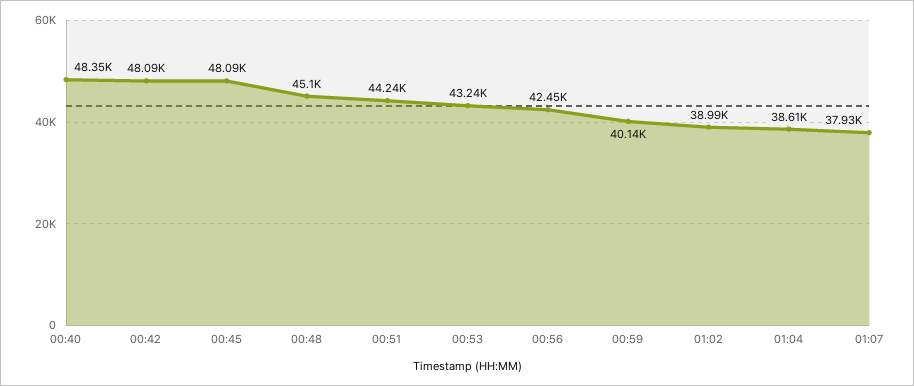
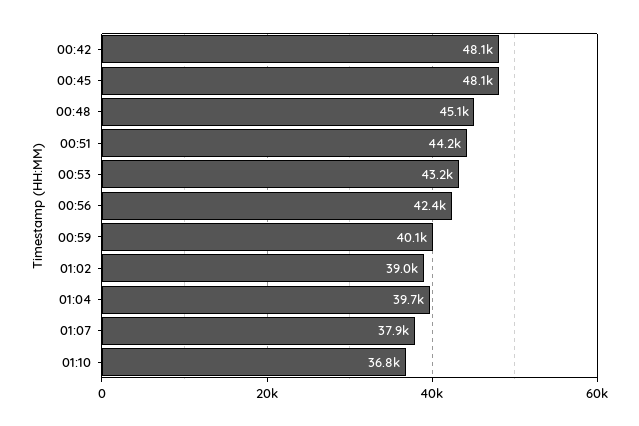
00:40: 48350 -> none
01:04: 38610 -> 39700
01:10: none -> 36800

